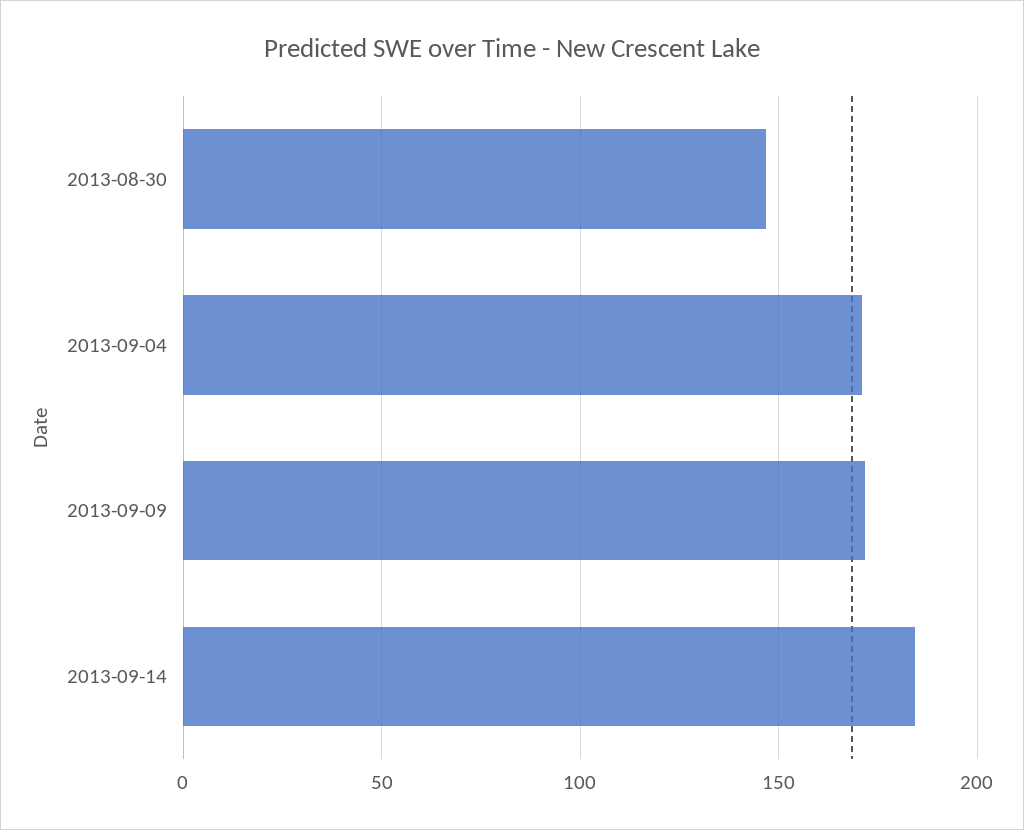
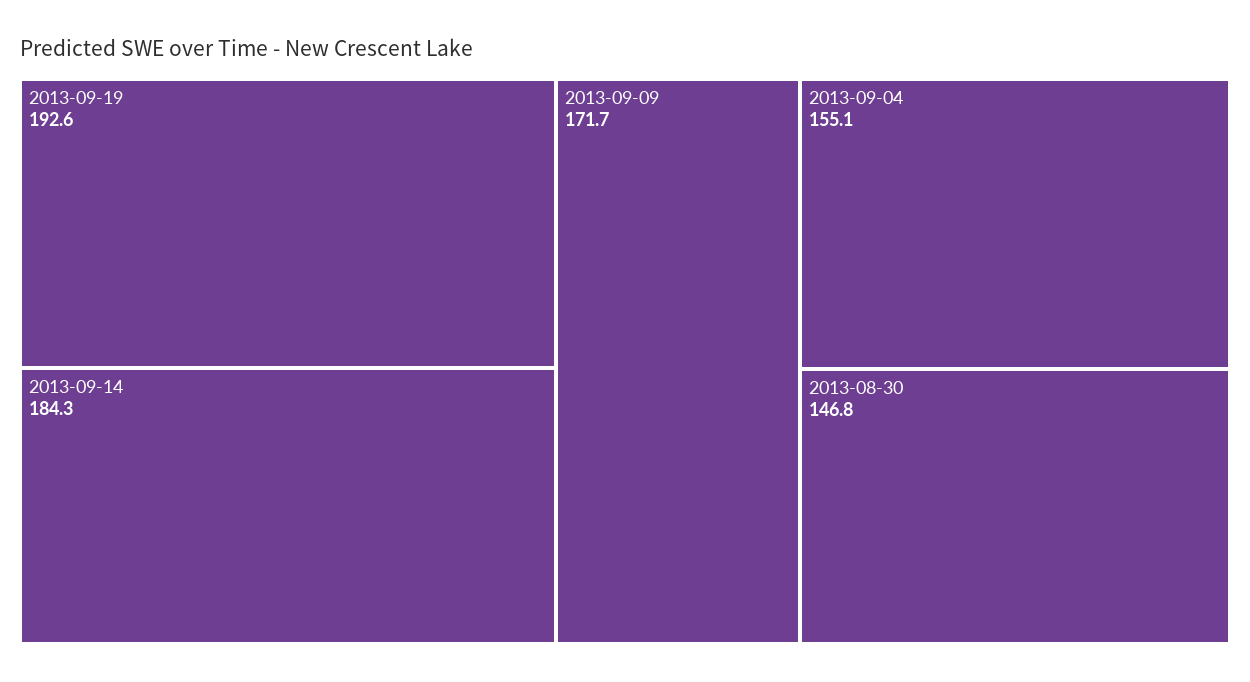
2013-09-04: 170 -> 155.1
2013-09-19: none -> 192.6

